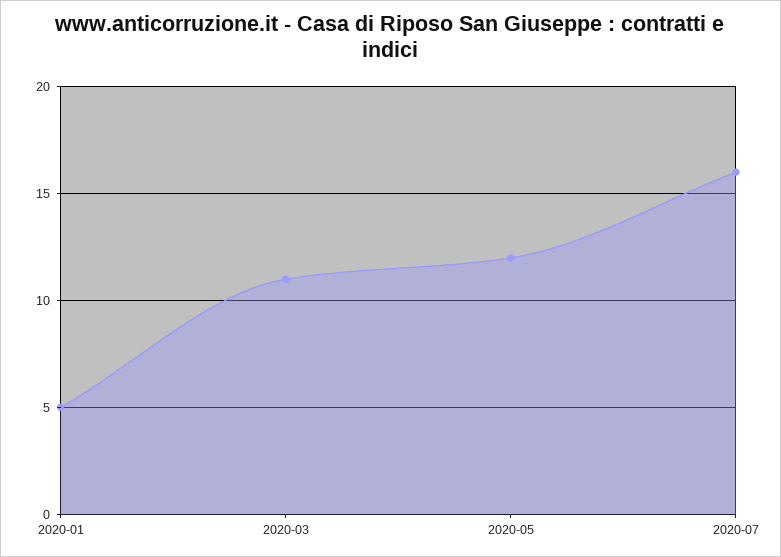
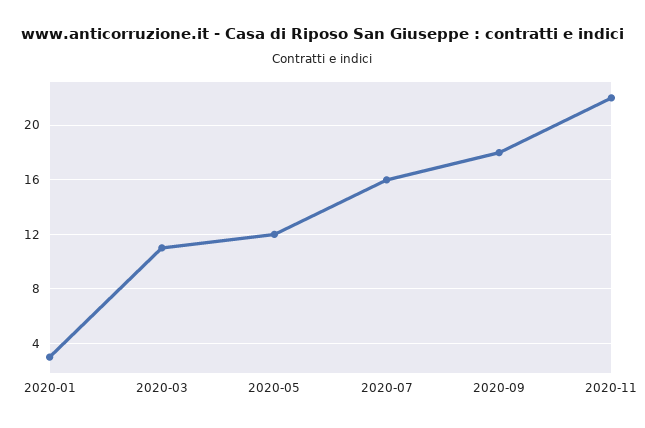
2020-01: 5 -> 3
2020-09: none -> 18
2020-11: none -> 22

